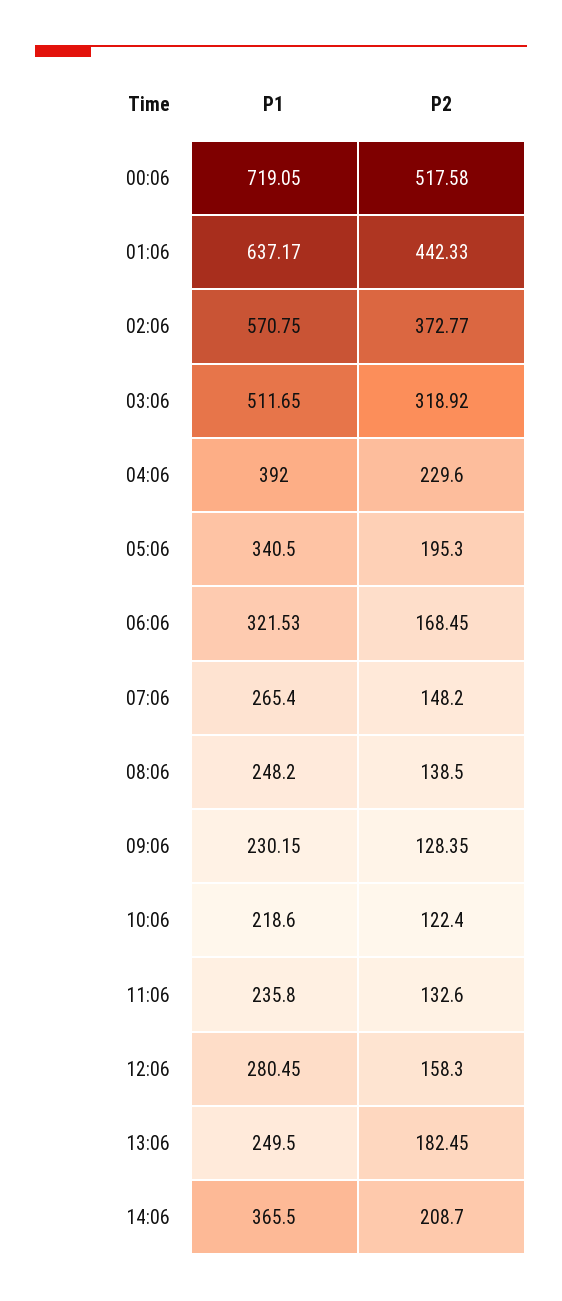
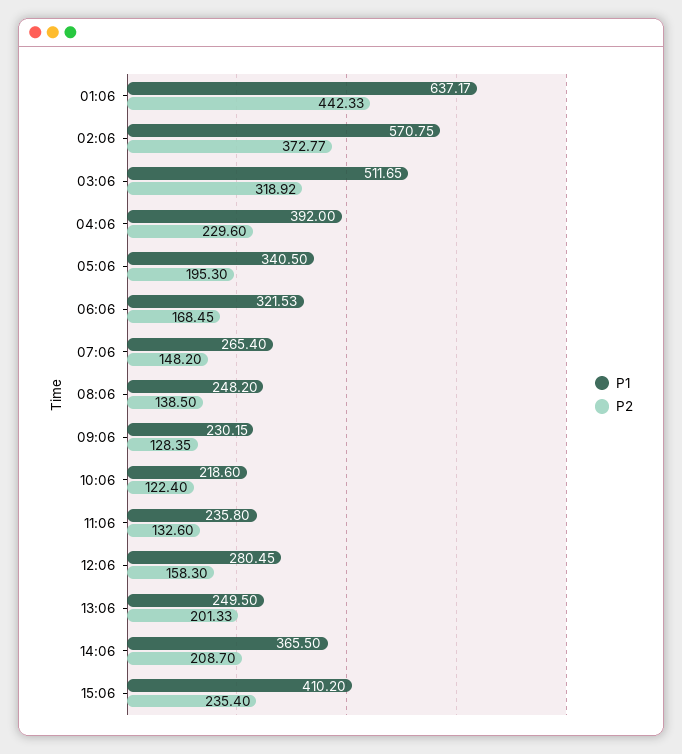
P1, 00:06: 719.05 -> none
P2, 00:06: 517.58 -> none
P2, 13:06: 182.45 -> 201.33
P1, 15:06: none -> 410.2
P2, 15:06: none -> 235.4

